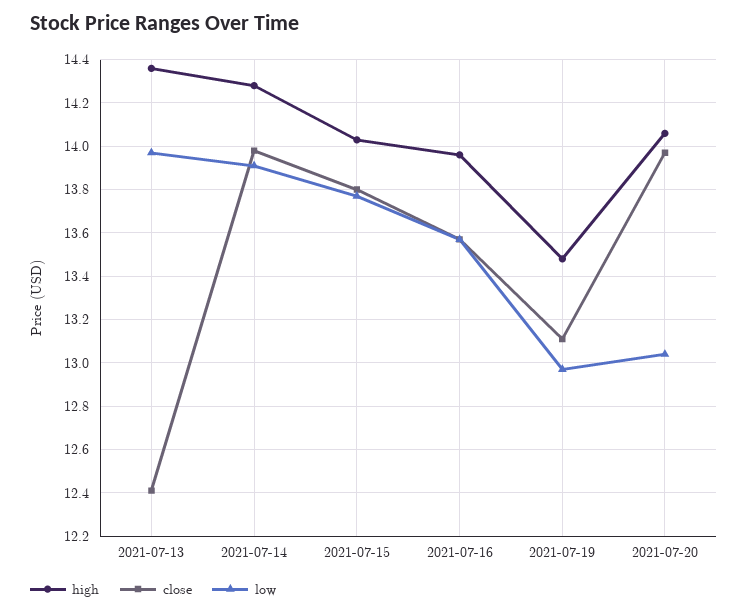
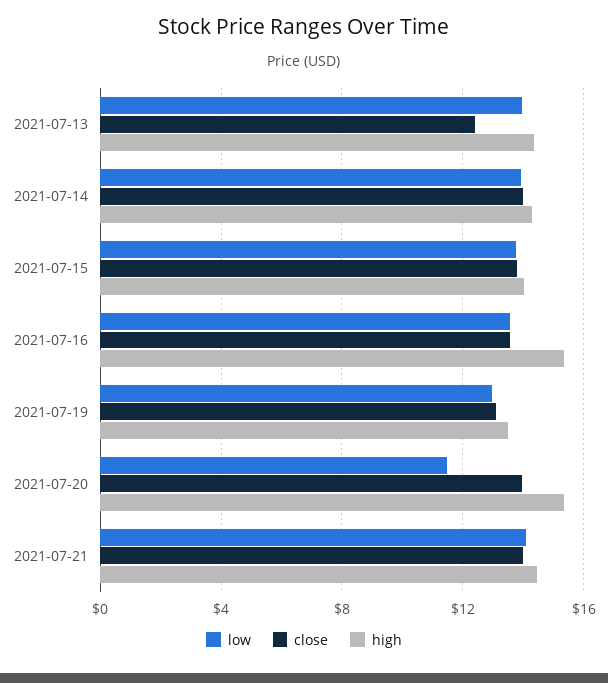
high, 2021-07-16: 13.95 -> 15.5
high, 2021-07-20: 14.05 -> 15.5
low, 2021-07-20: 13.05 -> 11.5
low, 2021-07-21: none -> 14
close, 2021-07-21: none -> 14
high, 2021-07-21: none -> 14.5

